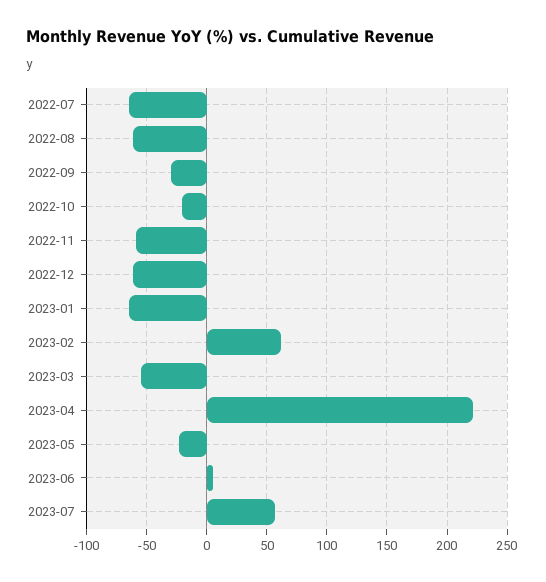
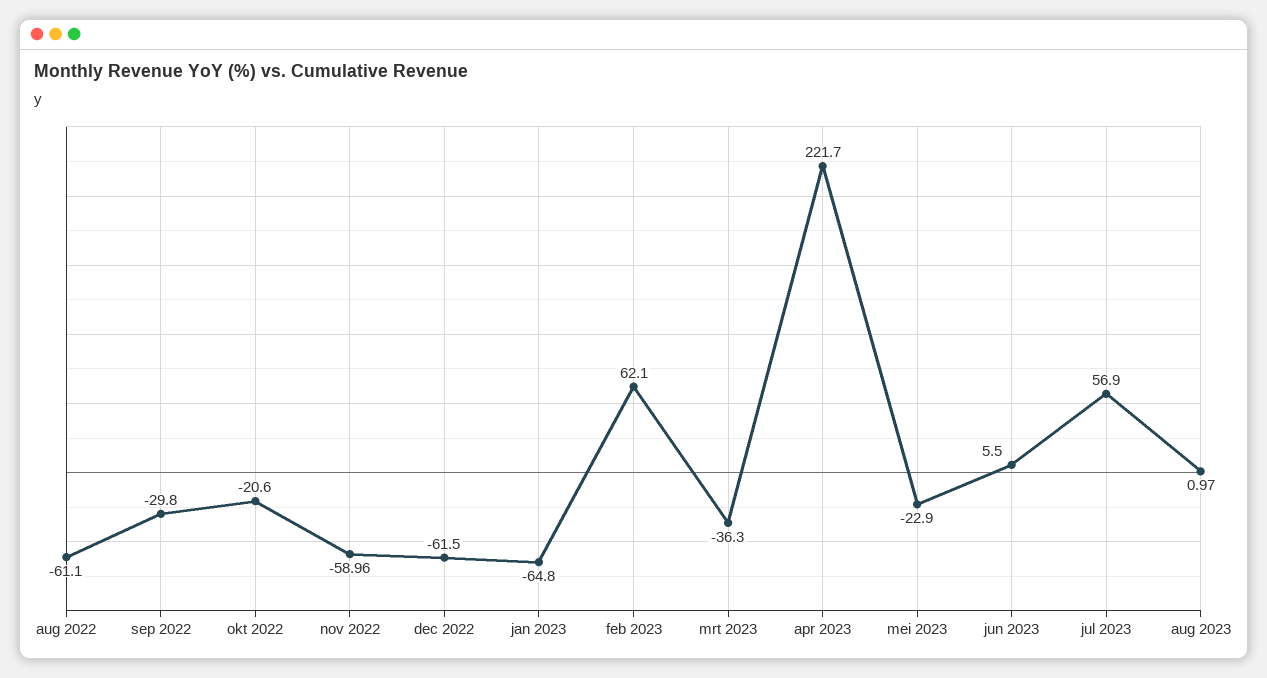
2022-07: -65 -> none
2023-03: -55 -> -36.3
aug 2023: none -> 0.97

